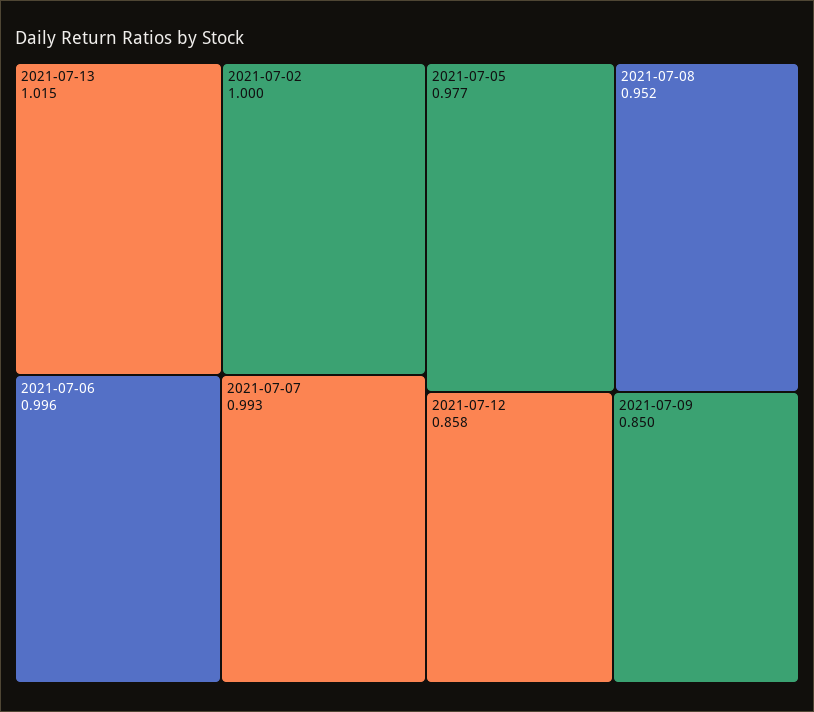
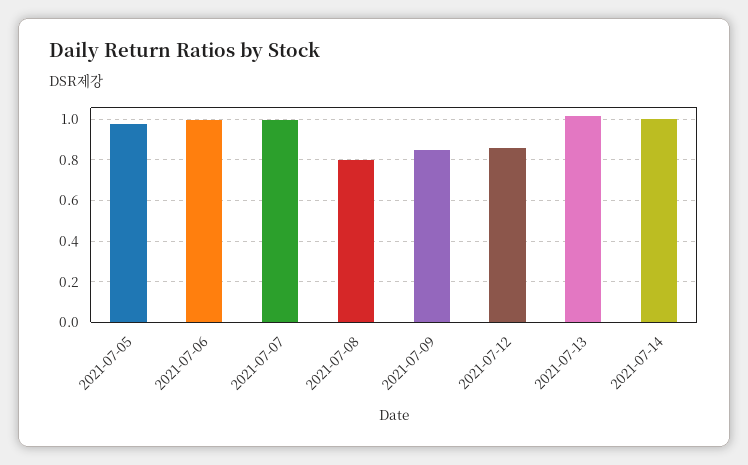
2021-07-02: 1 -> none
2021-07-08: 0.952 -> 0.8
2021-07-14: none -> 1

